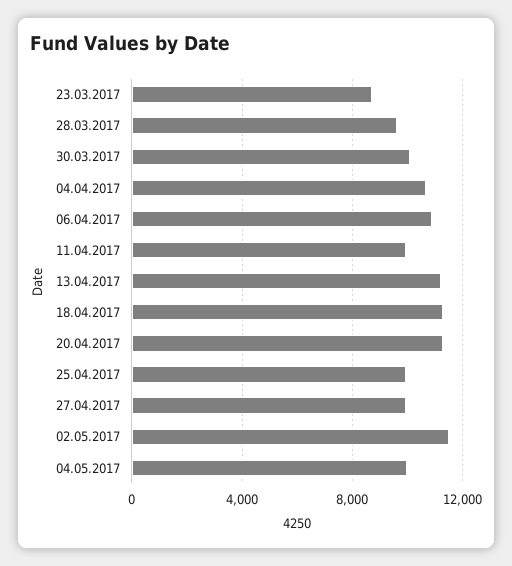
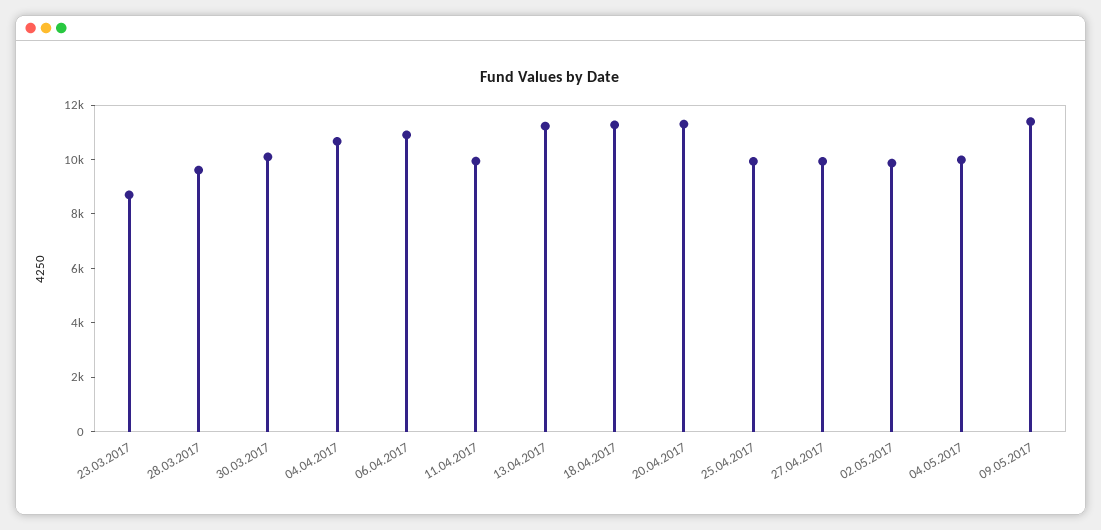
02.05.2017: 11500 -> 10000
09.05.2017: none -> 11500

